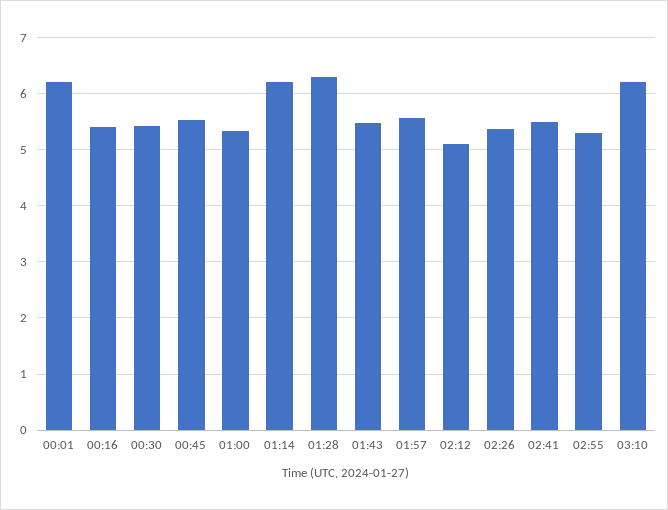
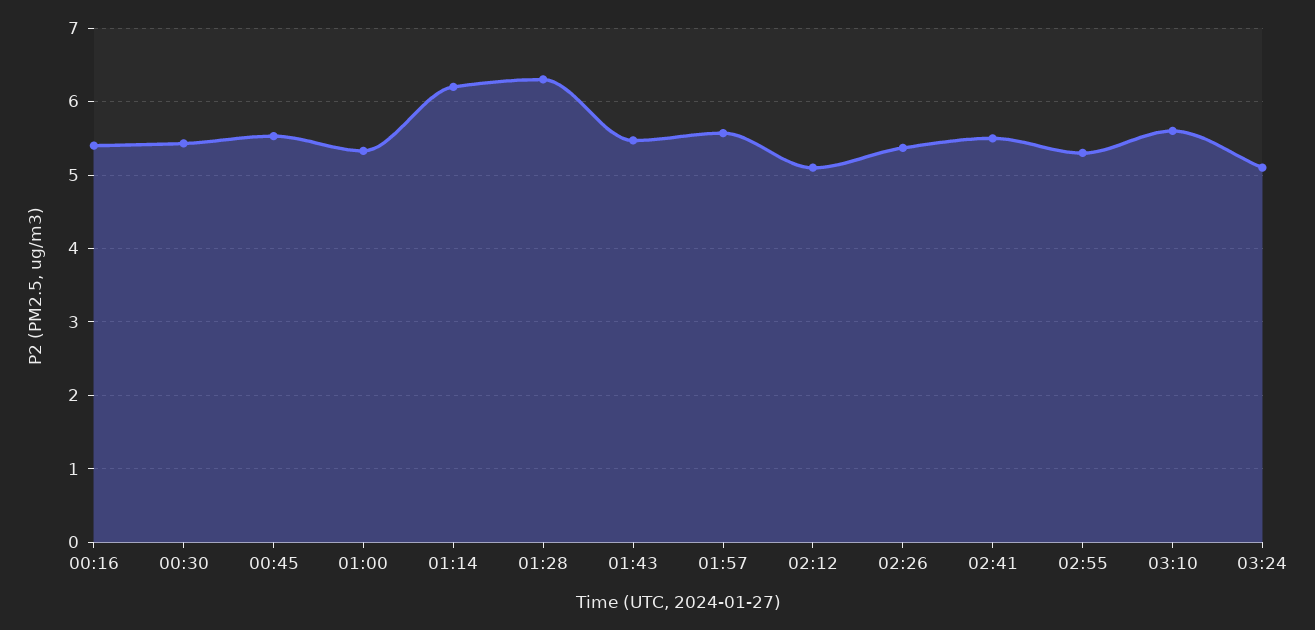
00:01: 6.2 -> none
03:10: 6.2 -> 5.6
03:24: none -> 5.1

